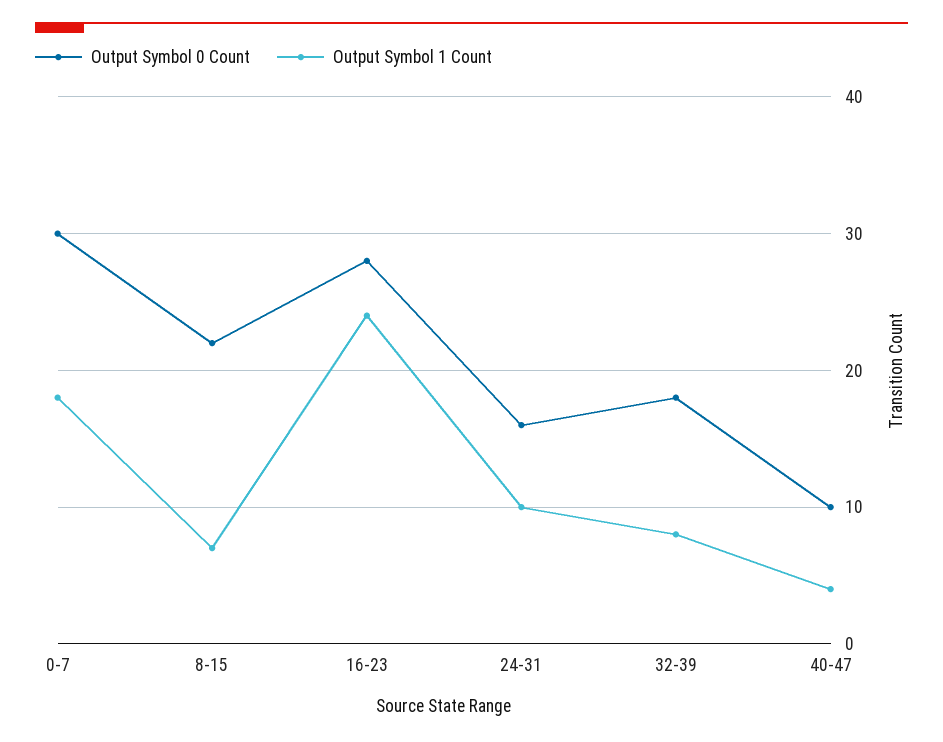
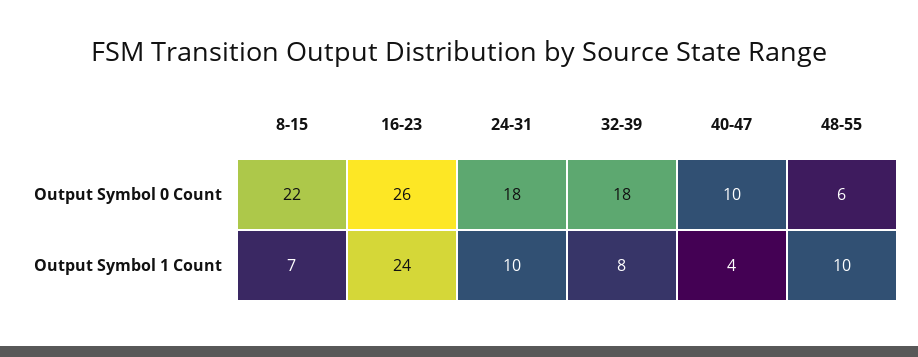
Output Symbol 0 Count, 0-7: 30 -> none
Output Symbol 1 Count, 0-7: 18 -> none
Output Symbol 0 Count, 16-23: 28 -> 26
Output Symbol 0 Count, 24-31: 16 -> 18
Output Symbol 0 Count, 48-55: none -> 6
Output Symbol 1 Count, 48-55: none -> 10

